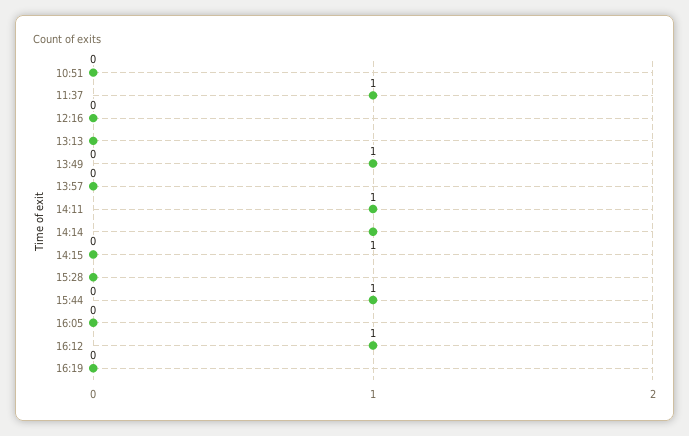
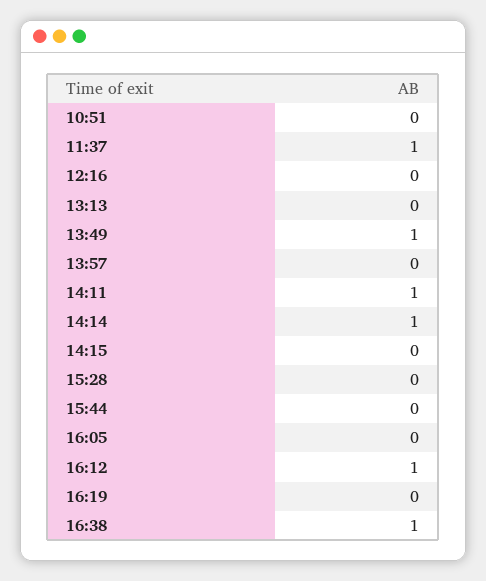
15:44: 1 -> 0
16:38: none -> 1

